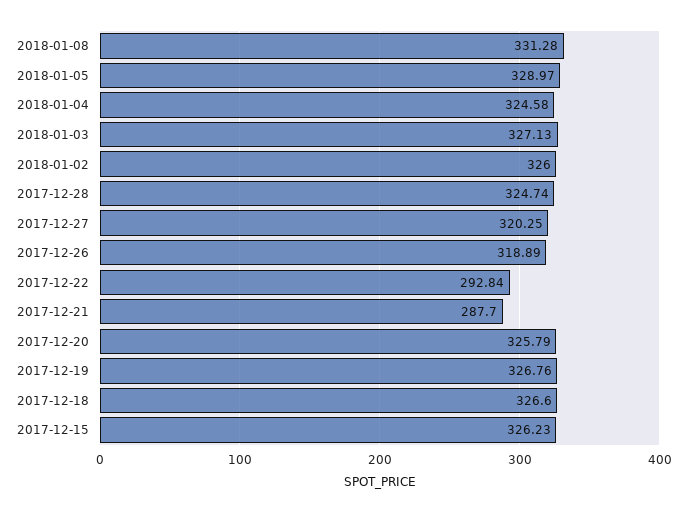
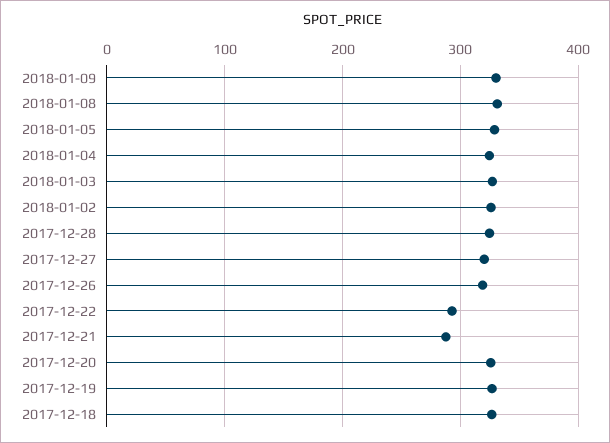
2017-12-15: 326.23 -> none
2018-01-09: none -> 330

